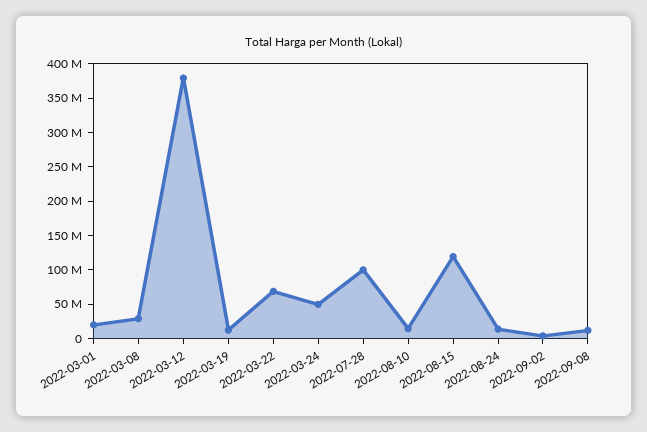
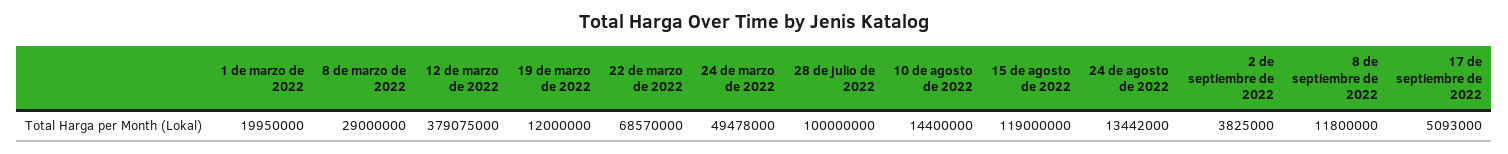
17 de septiembre de 2022: none -> 5093000

